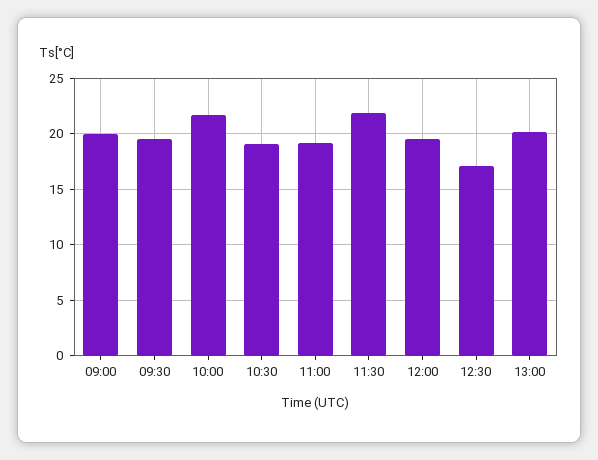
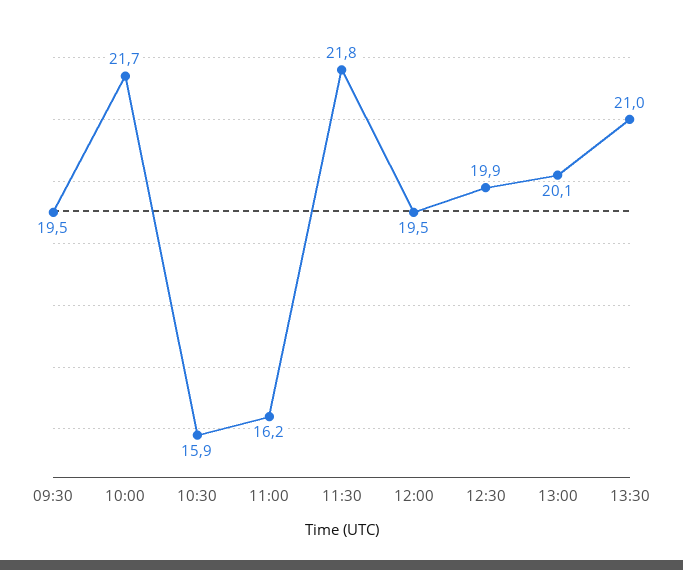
09:00: 20 -> none
10:30: 19 -> 15.9
11:00: 19 -> 16.2
12:30: 17 -> 19.9
13:30: none -> 21

